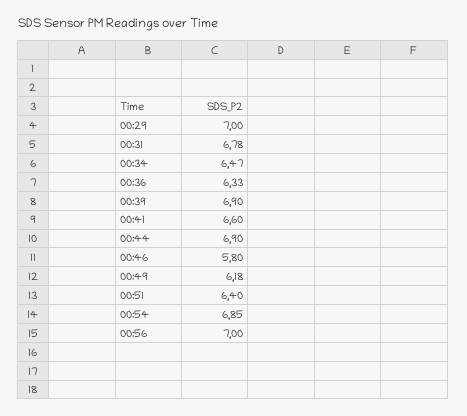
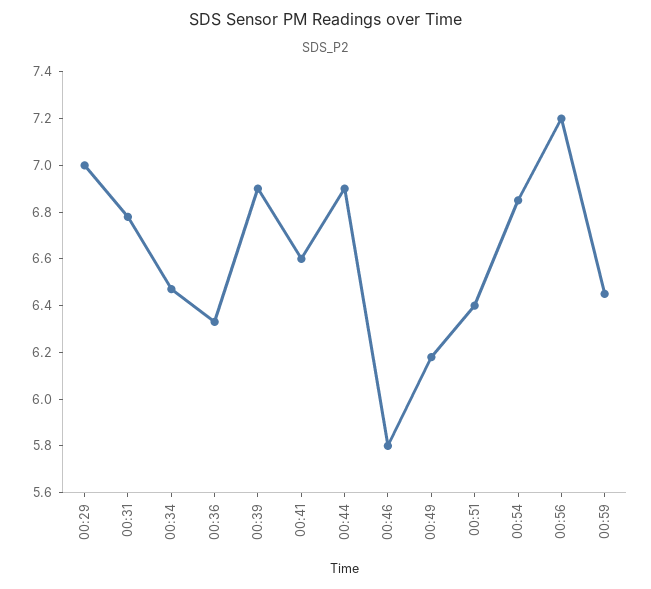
00:56: 7 -> 7.2
00:59: none -> 6.45

